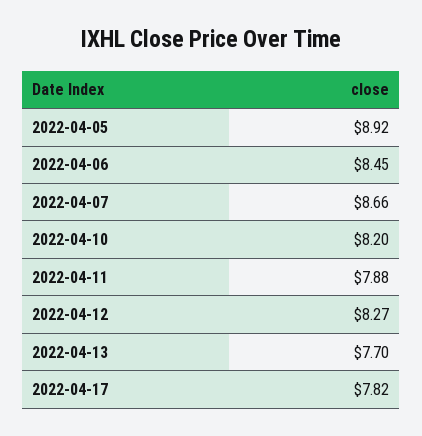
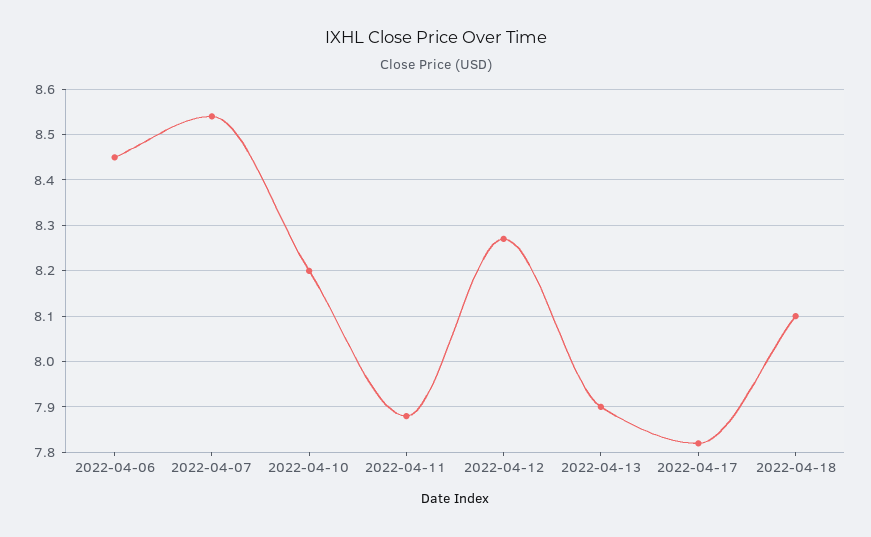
2022-04-05: 8.92 -> none
2022-04-07: 8.66 -> 8.55
2022-04-13: 7.7 -> 7.9
2022-04-18: none -> 8.1

